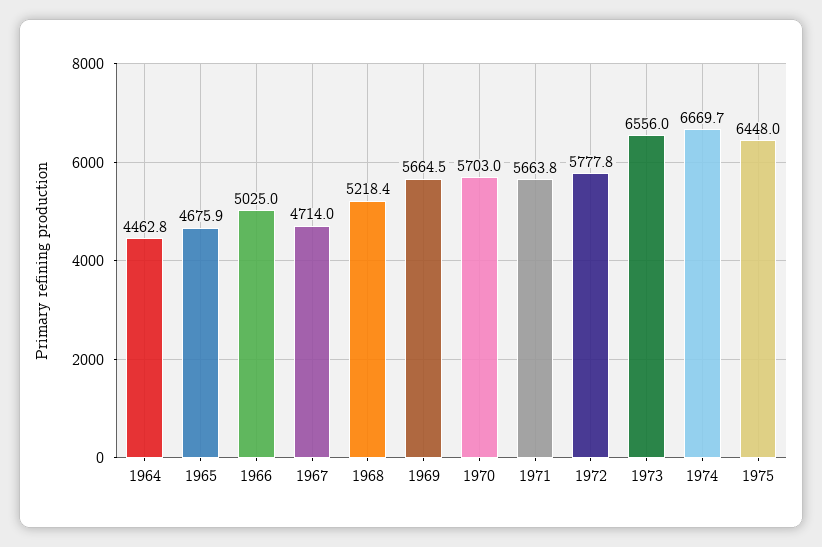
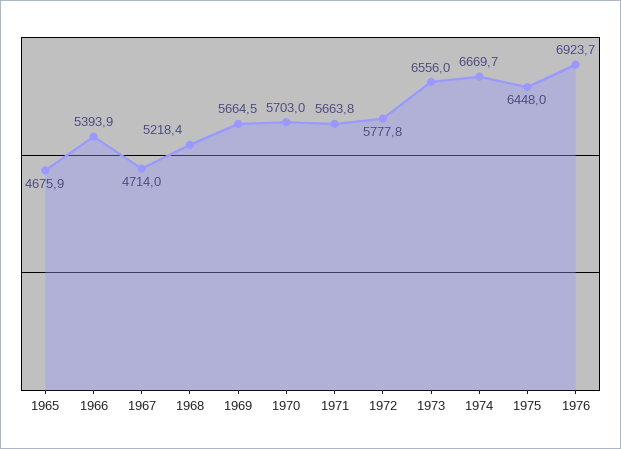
1964: 4462.8 -> none
1966: 5025 -> 5393.9
1976: none -> 6923.7

